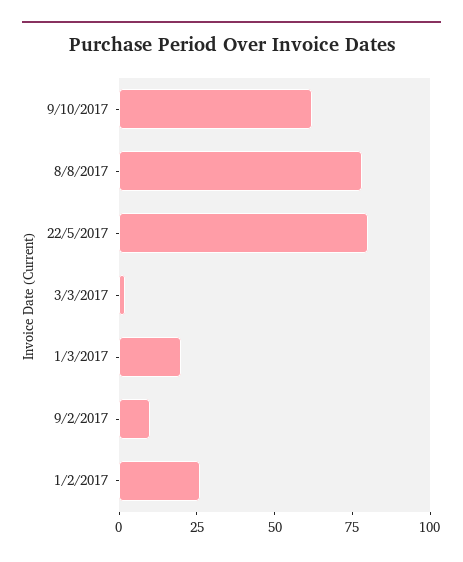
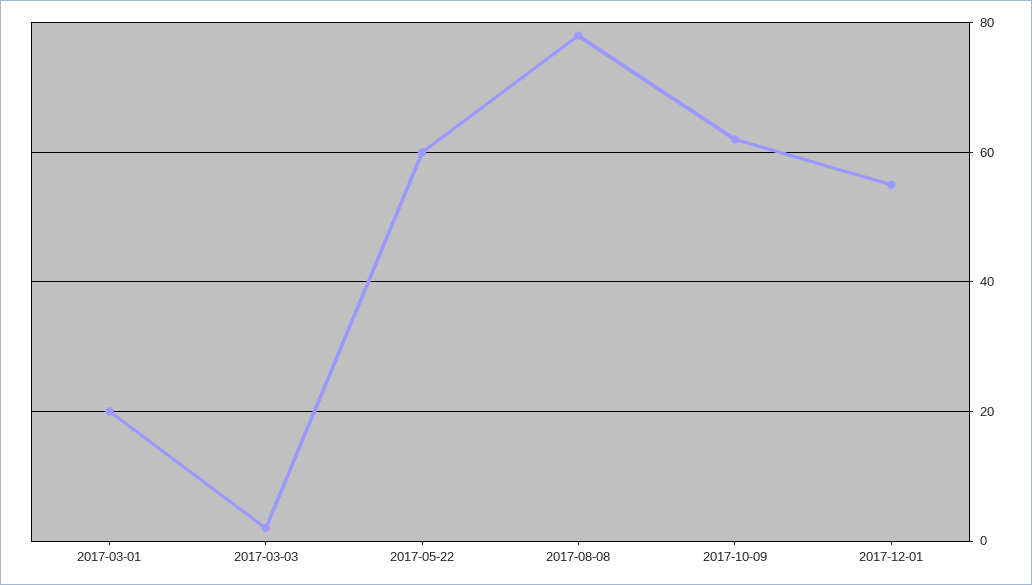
22/5/2017: 80 -> 60
9/2/2017: 10 -> none
1/2/2017: 25 -> none
2017-12-01: none -> 55

